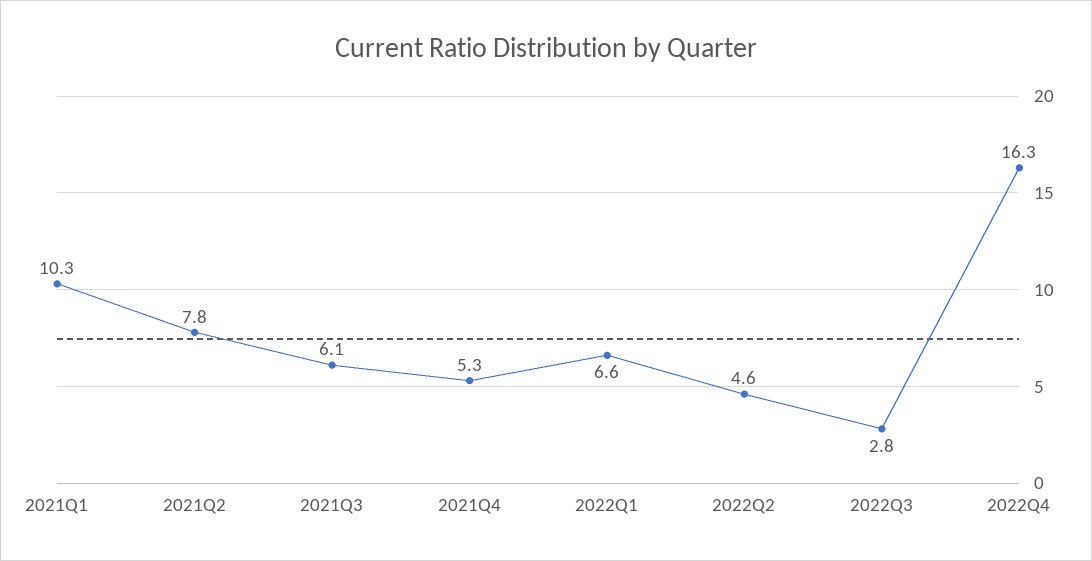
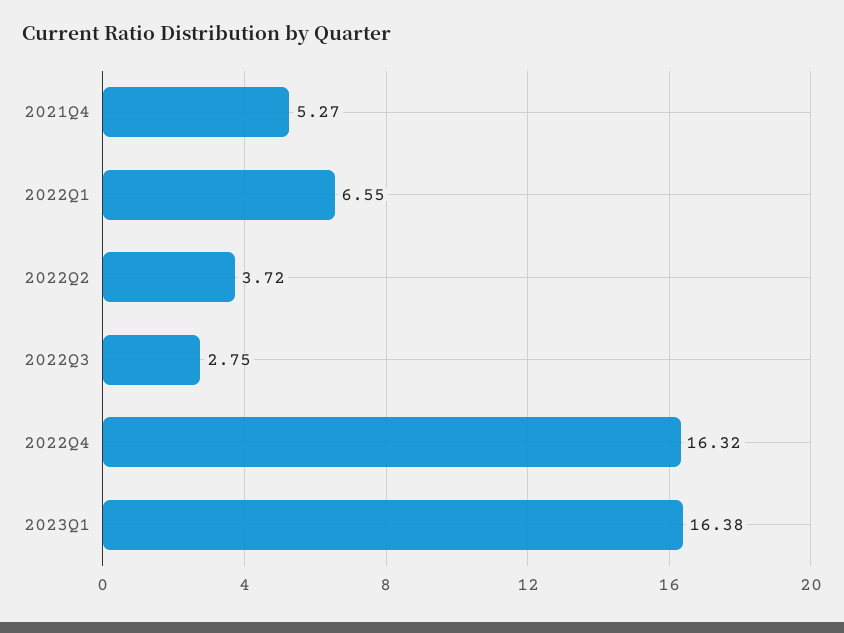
2021Q1: 10.3 -> none
2021Q2: 7.8 -> none
2021Q3: 6.1 -> none
2022Q2: 4.6 -> 3.72
2023Q1: none -> 16.38

